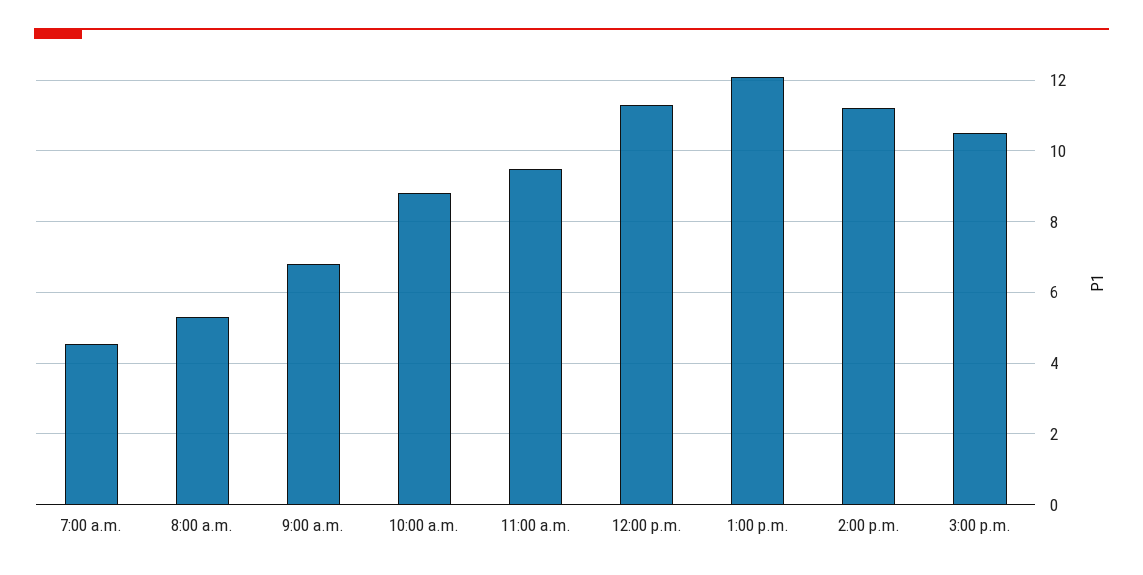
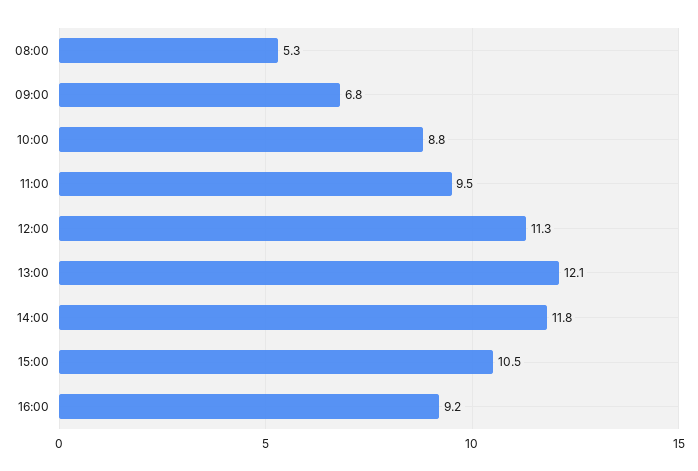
7:00 a.m.: 4.6 -> none
2:00 p.m.: 11.2 -> 11.8
16:00: none -> 9.2

